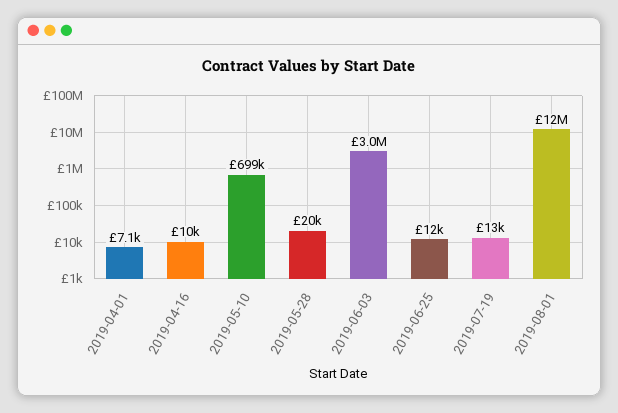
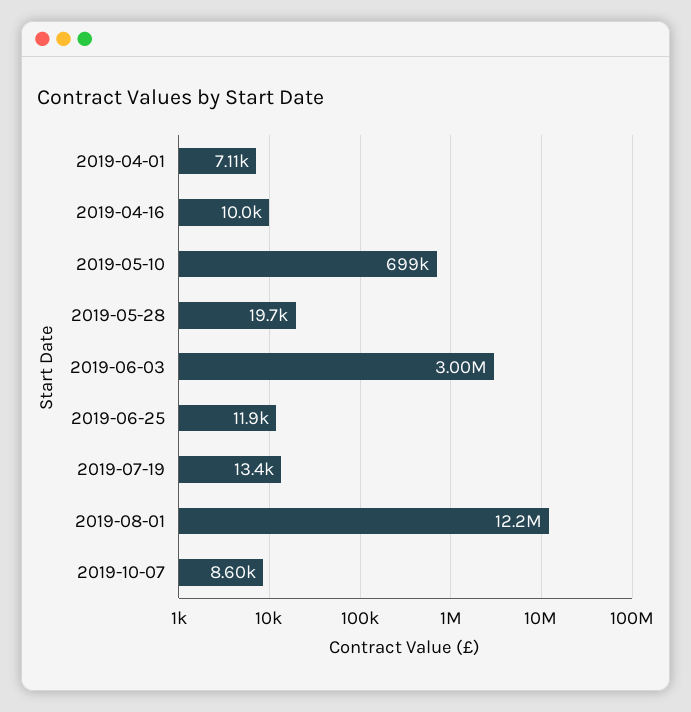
2019-10-07: none -> 8600

